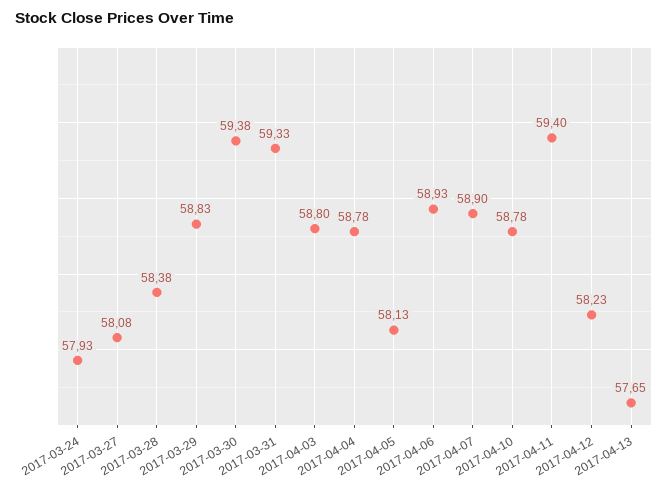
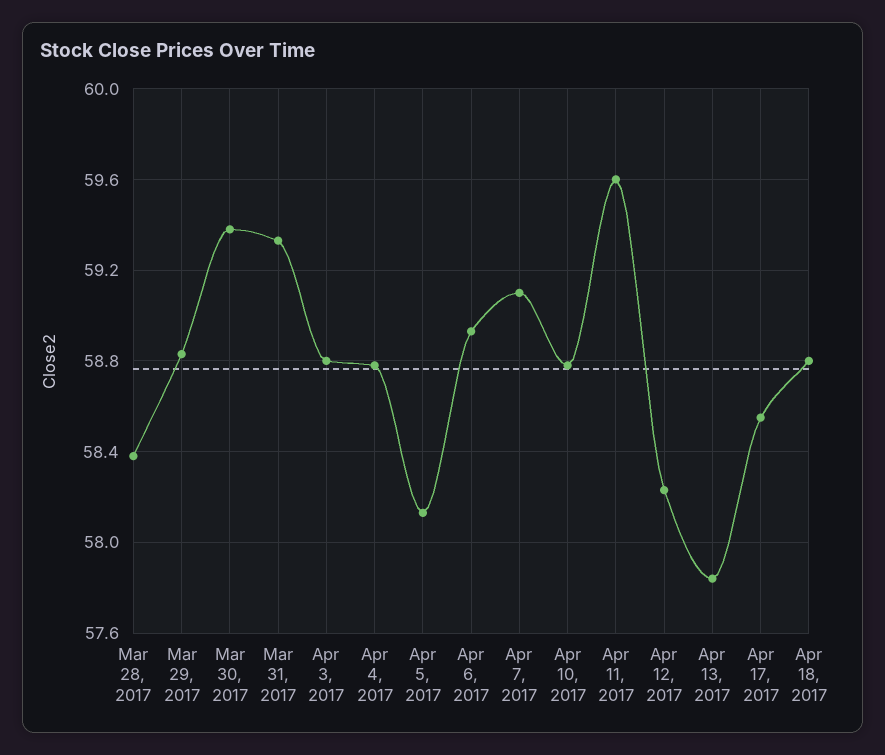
2017-03-24: 57.93 -> none
2017-03-27: 58.08 -> none
2017-04-07: 58.9 -> 59.1
2017-04-11: 59.4 -> 59.6
2017-04-13: 57.65 -> 57.85
Apr 17, 2017: none -> 58.55
Apr 18, 2017: none -> 58.8

